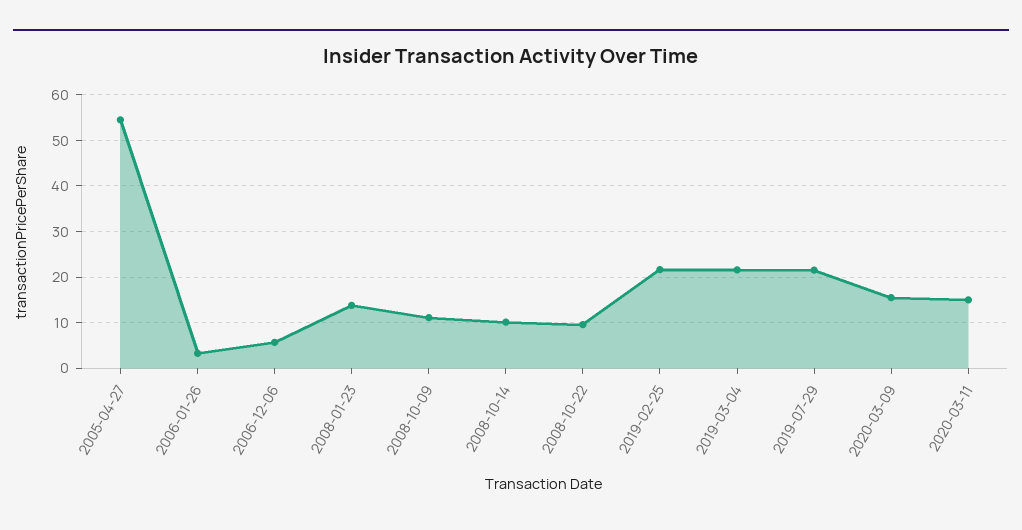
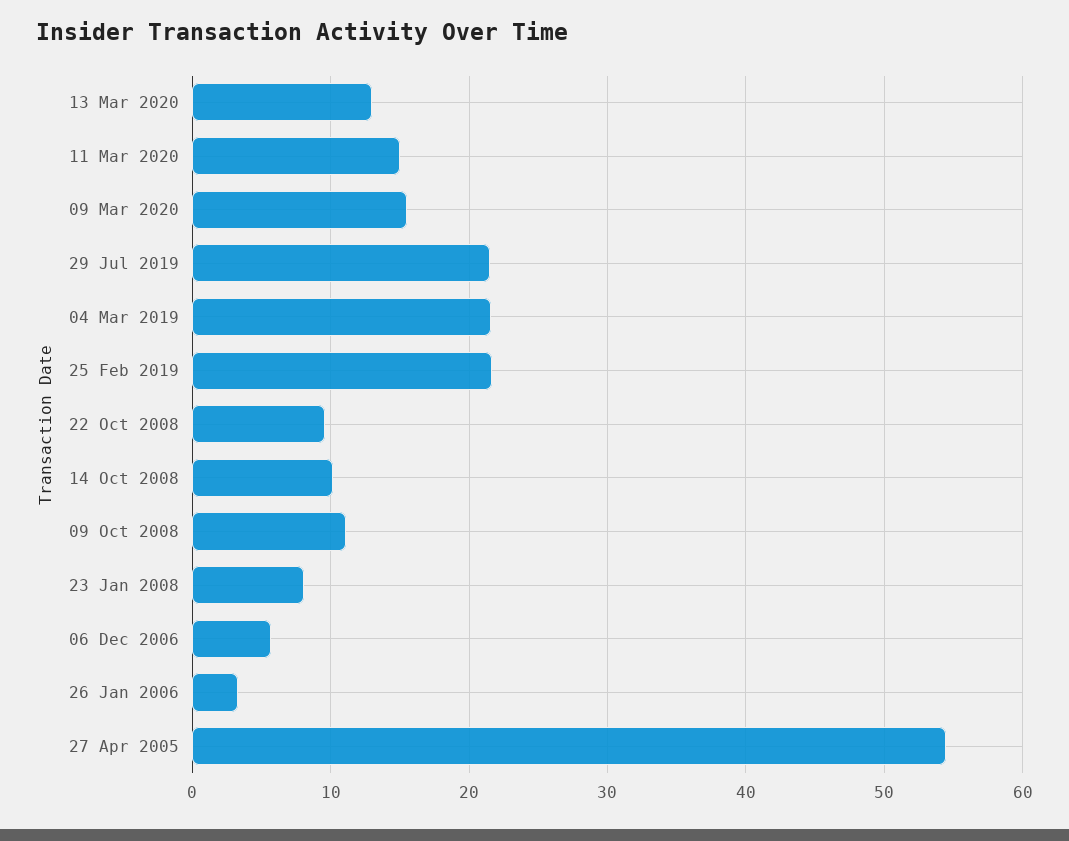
2008-01-23: 14 -> 8
13 Mar 2020: none -> 13

